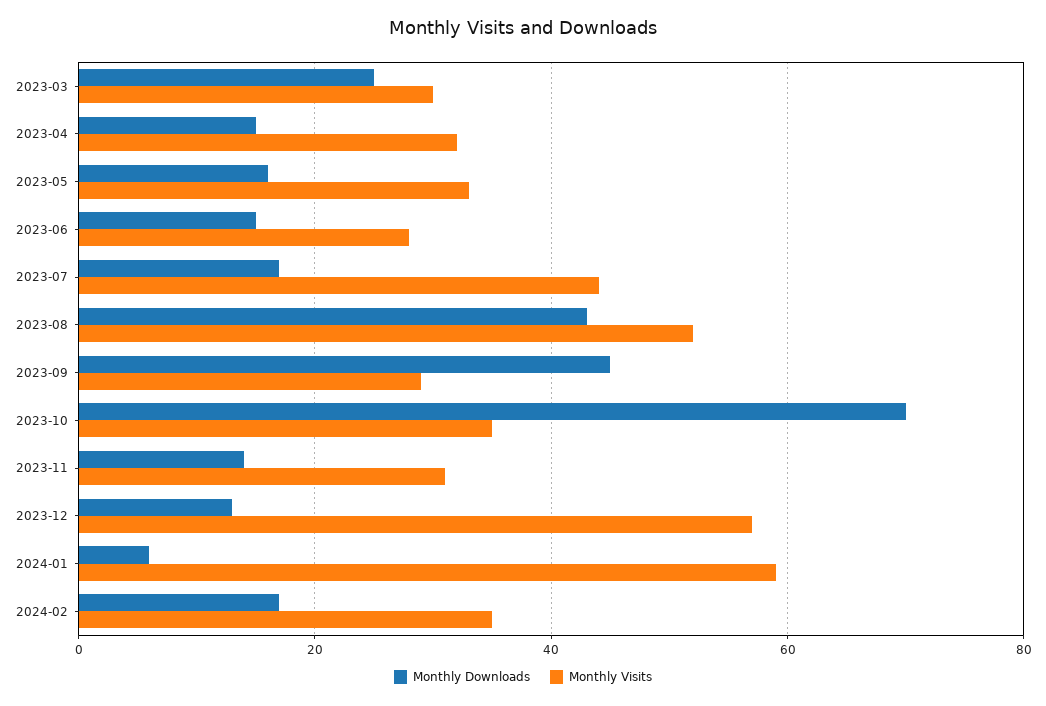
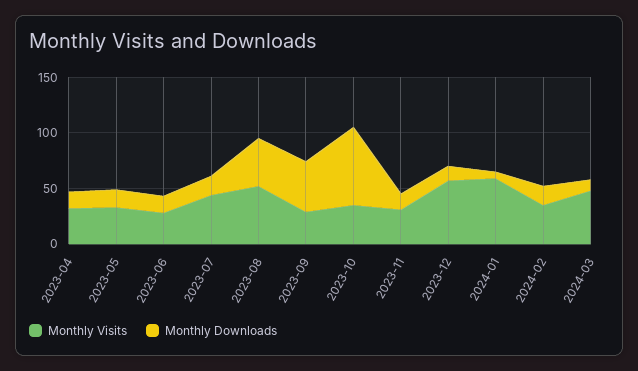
Monthly Downloads, 2023-03: 25 -> none
Monthly Visits, 2023-03: 30 -> none
Monthly Visits, 2024-03: none -> 50
Monthly Downloads, 2024-03: none -> 10

